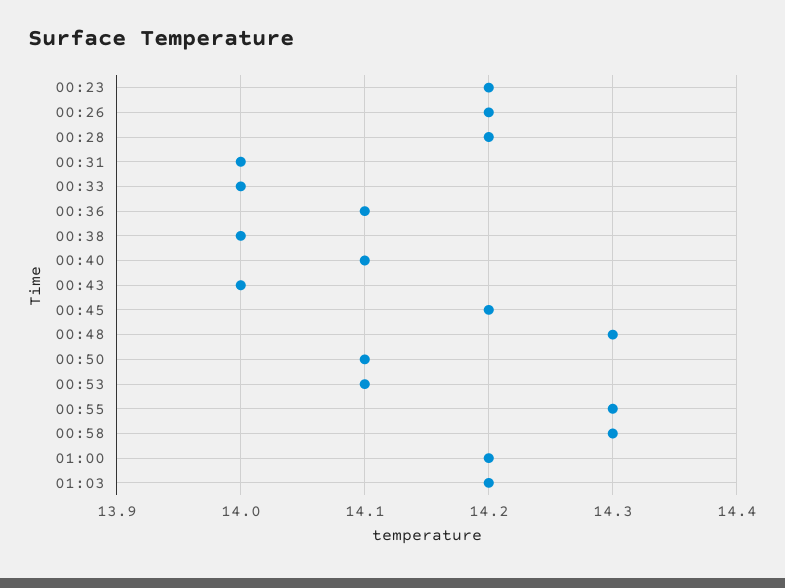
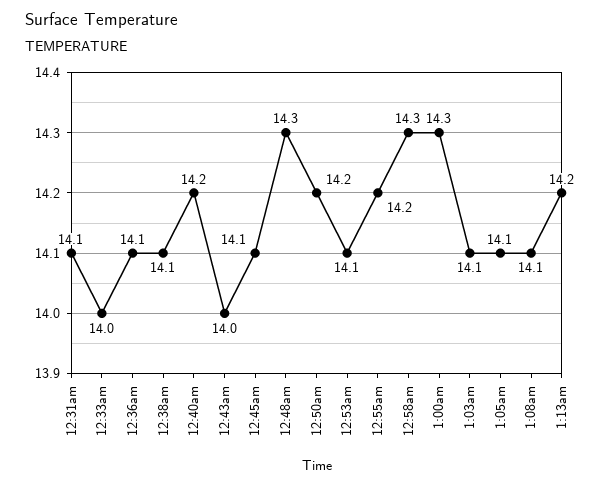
00:23: 14.2 -> none
00:26: 14.2 -> none
00:28: 14.2 -> none
00:31: 14 -> 14.1
00:38: 14 -> 14.1
00:40: 14.1 -> 14.2
00:45: 14.2 -> 14.1
00:50: 14.1 -> 14.2
00:55: 14.3 -> 14.2
01:00: 14.2 -> 14.3
01:03: 14.2 -> 14.1
1:05am: none -> 14.1
1:08am: none -> 14.1
1:13am: none -> 14.2

